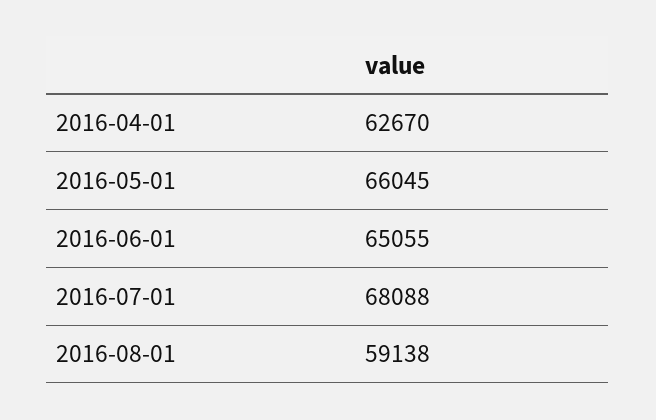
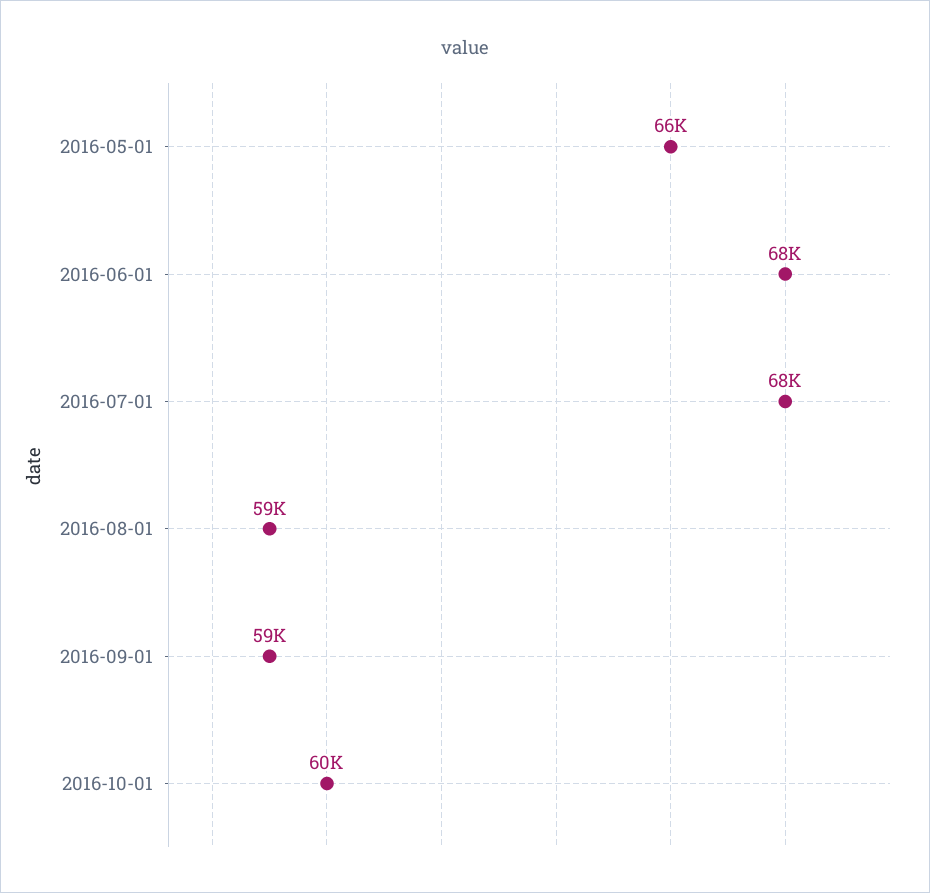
2016-04-01: 62670 -> none
2016-06-01: 65055 -> 68000
2016-09-01: none -> 59000
2016-10-01: none -> 60000

